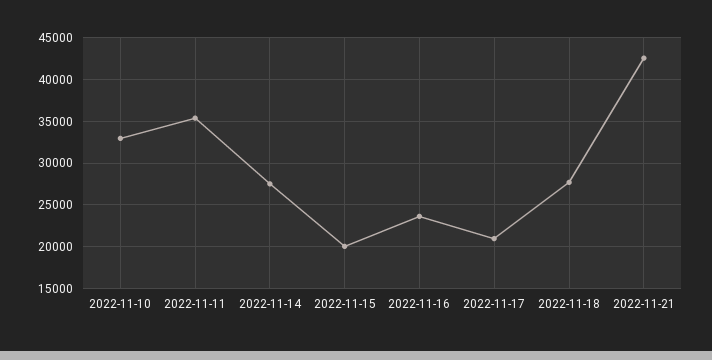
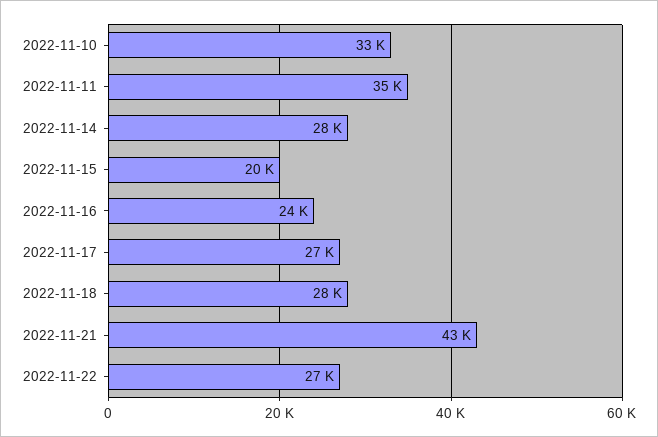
2022-11-17: 21000 -> 27000
2022-11-22: none -> 27000

